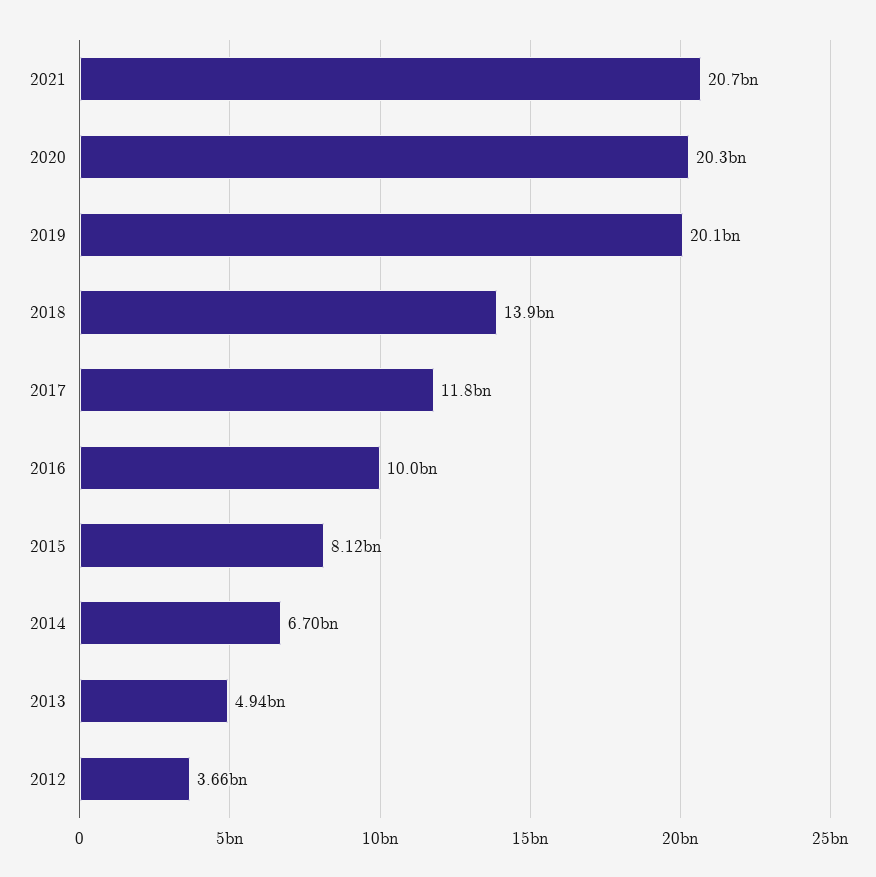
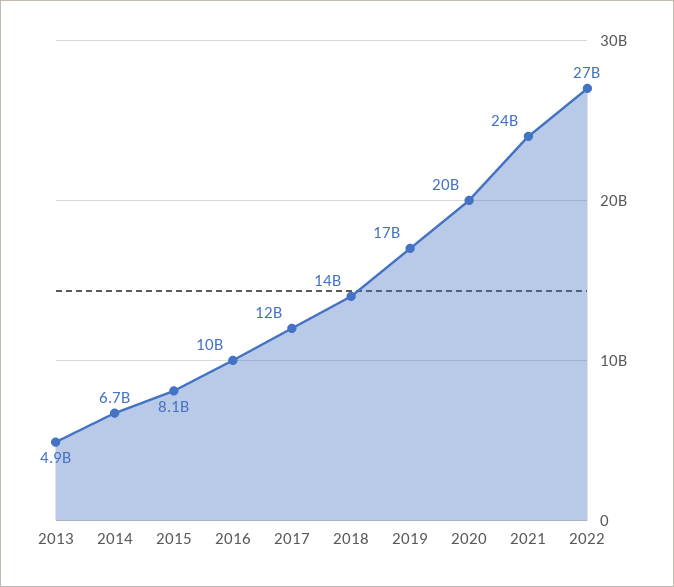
2021: 20700000000 -> 24000000000
2019: 20100000000 -> 17000000000
2012: 3660000000 -> none
2022: none -> 27000000000

